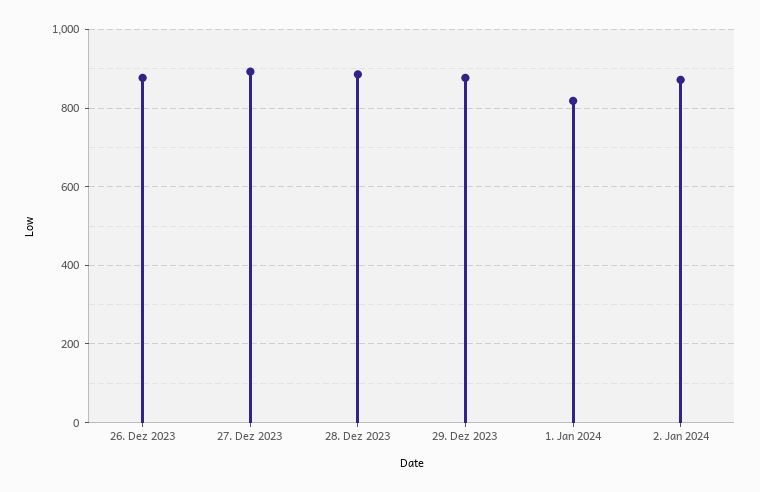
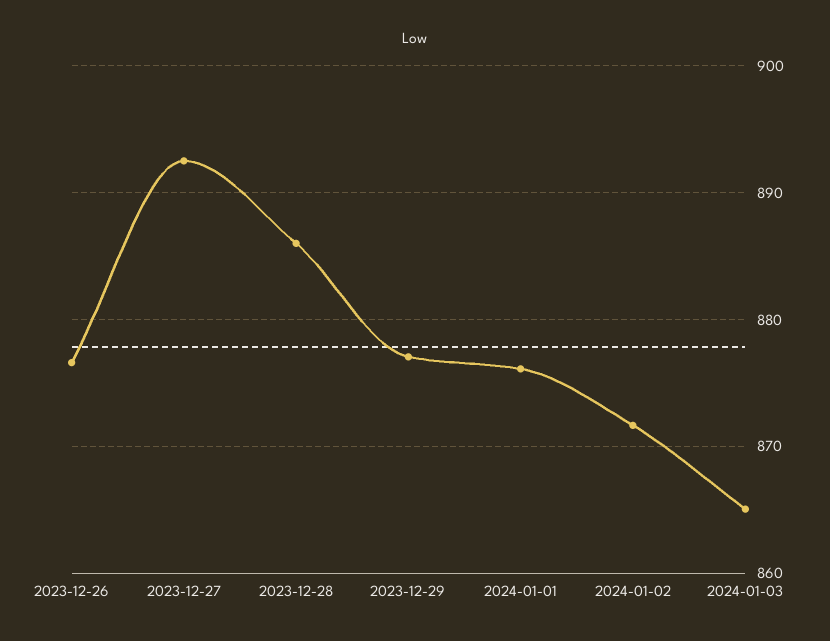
1. Jan 2024: 820 -> 876
2024-01-03: none -> 865

